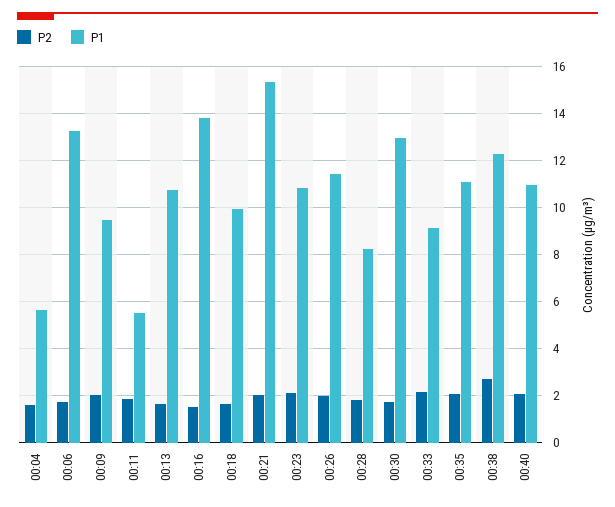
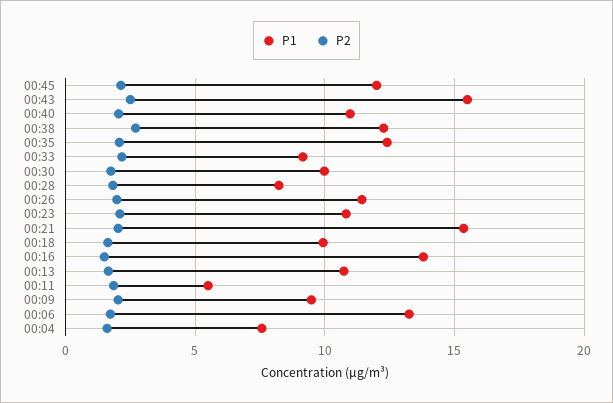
P1, 00:04: 5.5 -> 7.5
P1, 00:30: 13 -> 10
P1, 00:35: 11 -> 12.5
P1, 00:45: none -> 12
P2, 00:45: none -> 2
P1, 00:43: none -> 15.5
P2, 00:43: none -> 2.5

